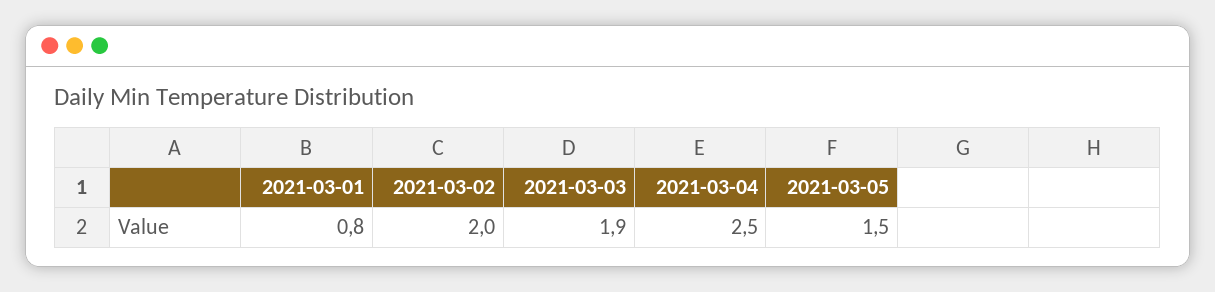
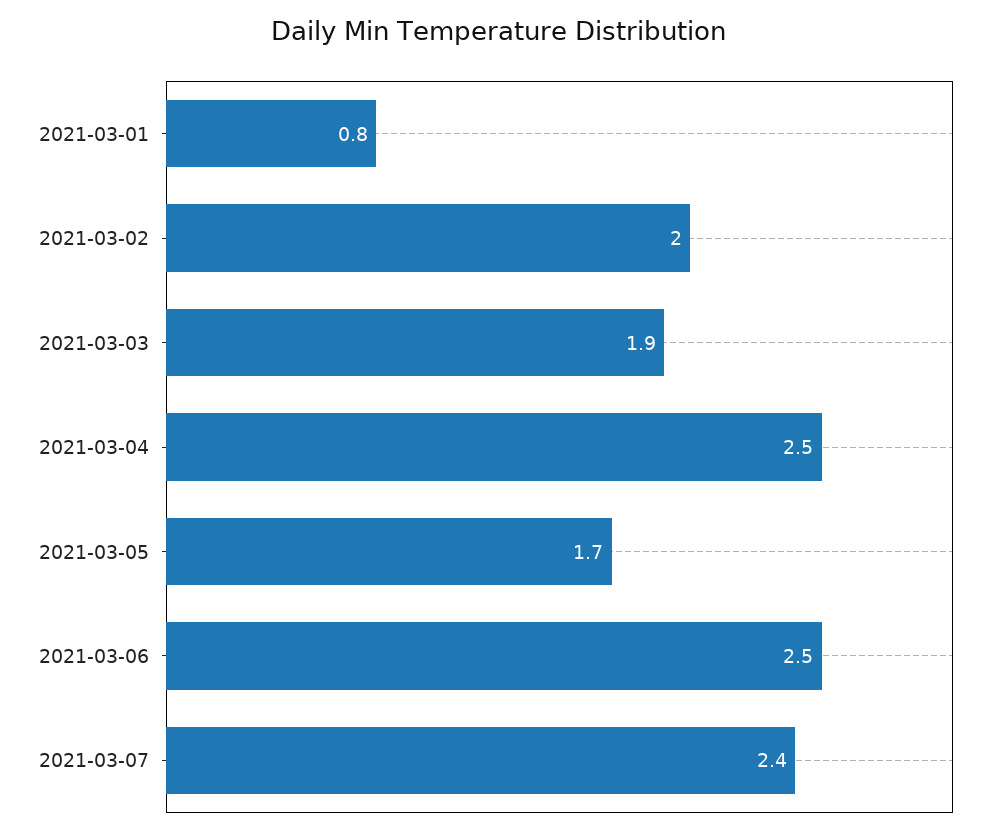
2021-03-05: 1.5 -> 1.7
2021-03-06: none -> 2.5
2021-03-07: none -> 2.4

